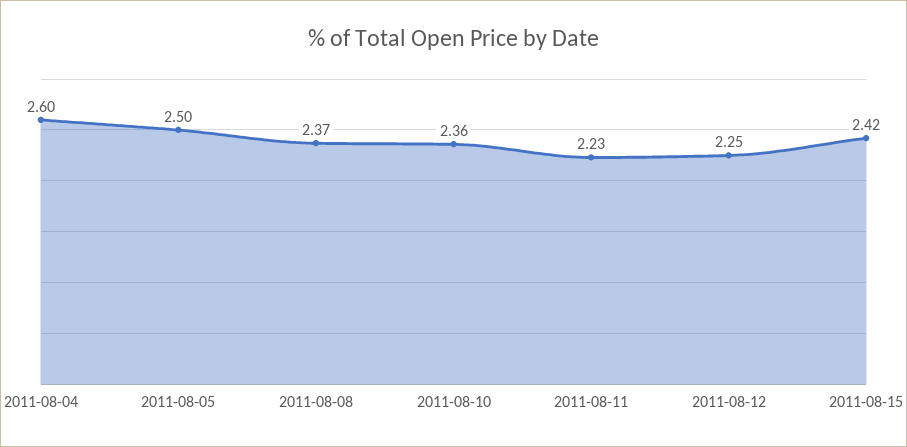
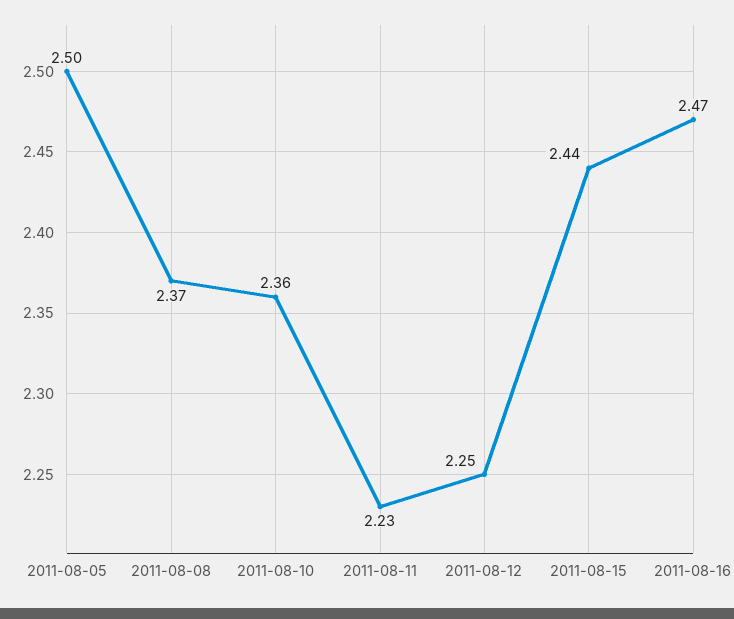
2011-08-04: 2.6 -> none
2011-08-15: 2.42 -> 2.44
2011-08-16: none -> 2.47

